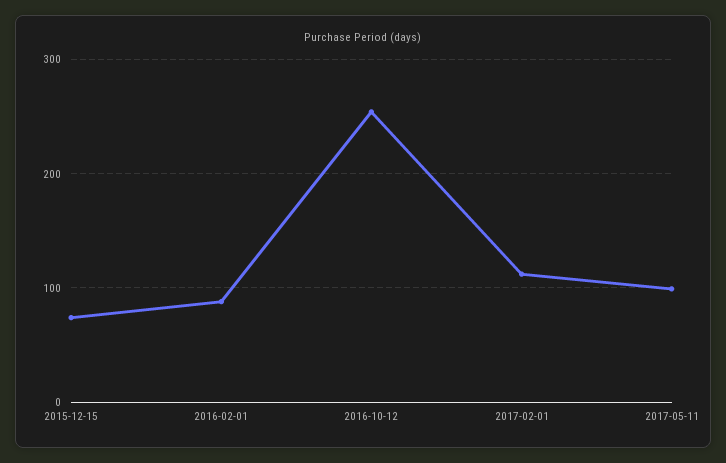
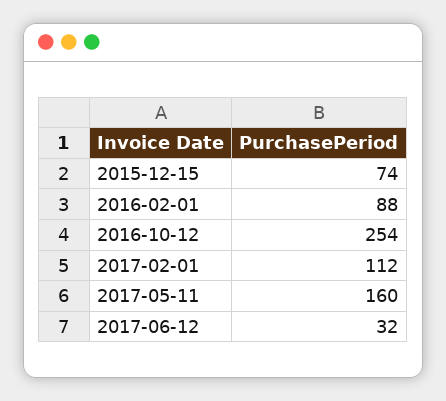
2017-05-11: 100 -> 160
2017-06-12: none -> 32

